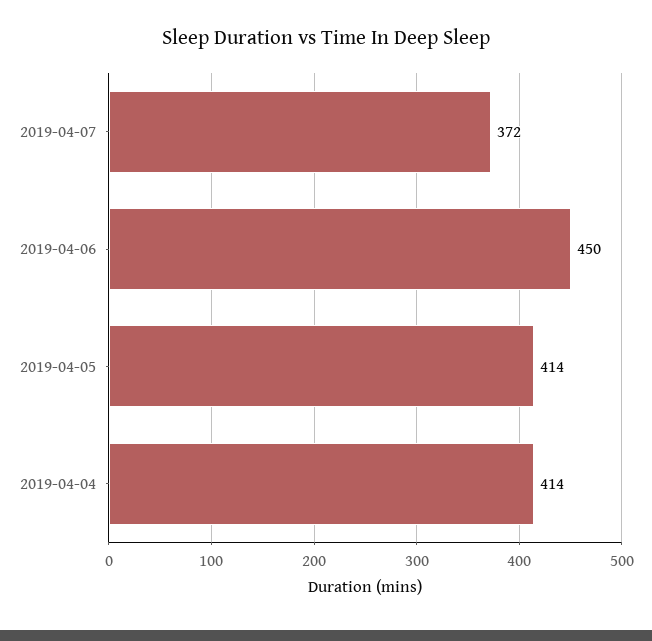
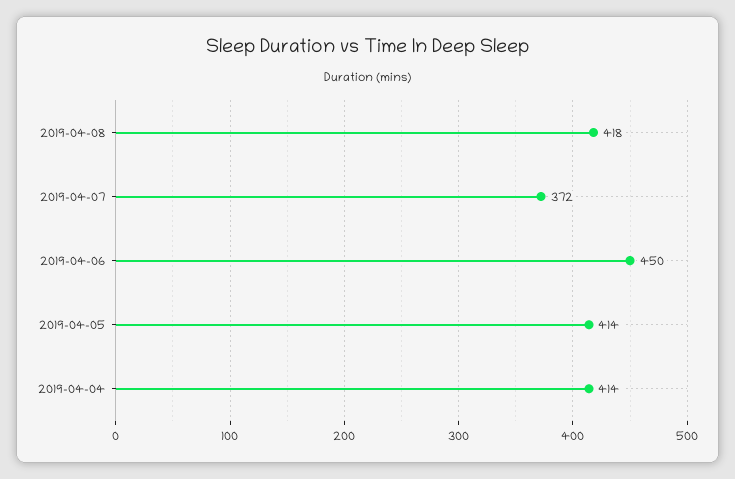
2019-04-08: none -> 418

